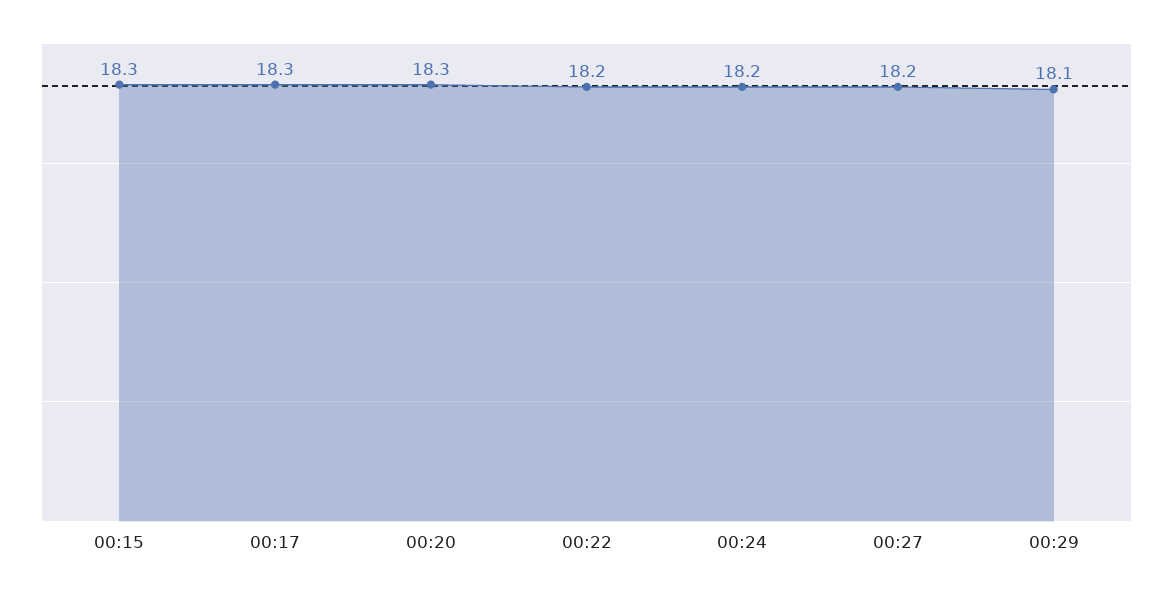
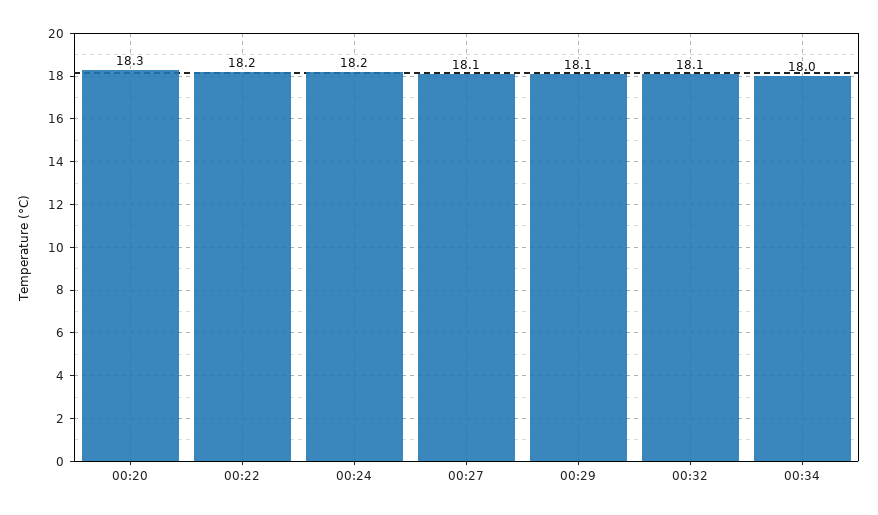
00:15: 18.3 -> none
00:17: 18.3 -> none
00:27: 18.2 -> 18.1
00:32: none -> 18.1
00:34: none -> 18

